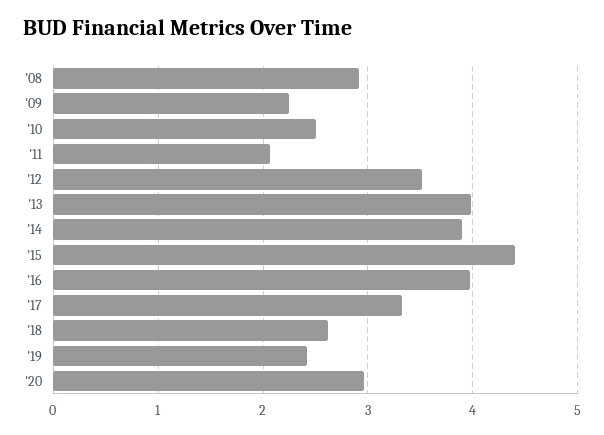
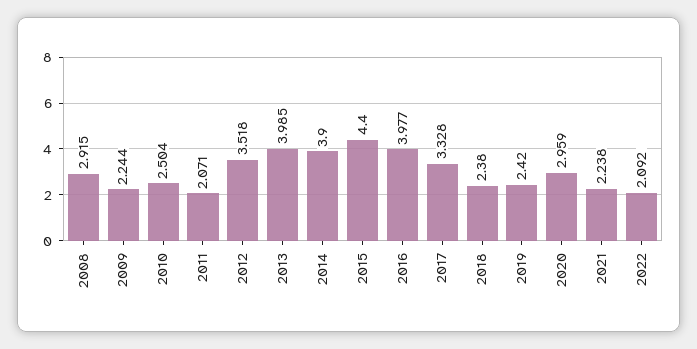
'18: 2.6 -> 2.38
2021: none -> 2.238
2022: none -> 2.092

